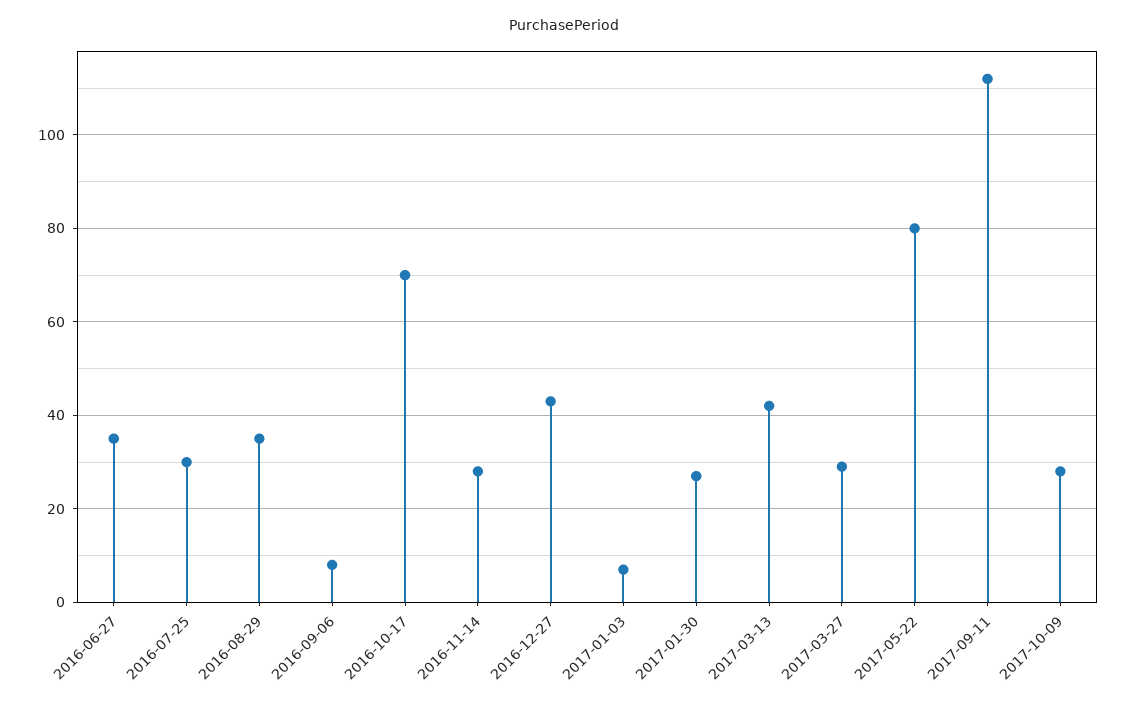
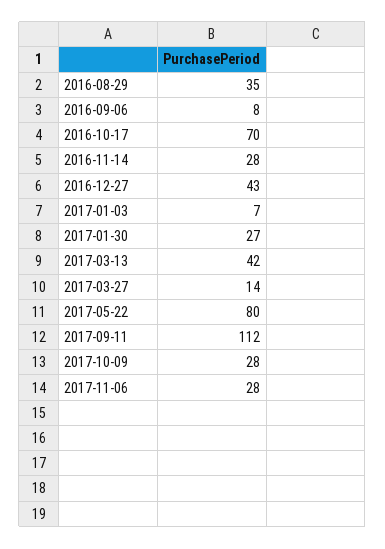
2016-06-27: 35 -> none
2016-07-25: 30 -> none
2017-03-27: 30 -> 14
2017-11-06: none -> 28

